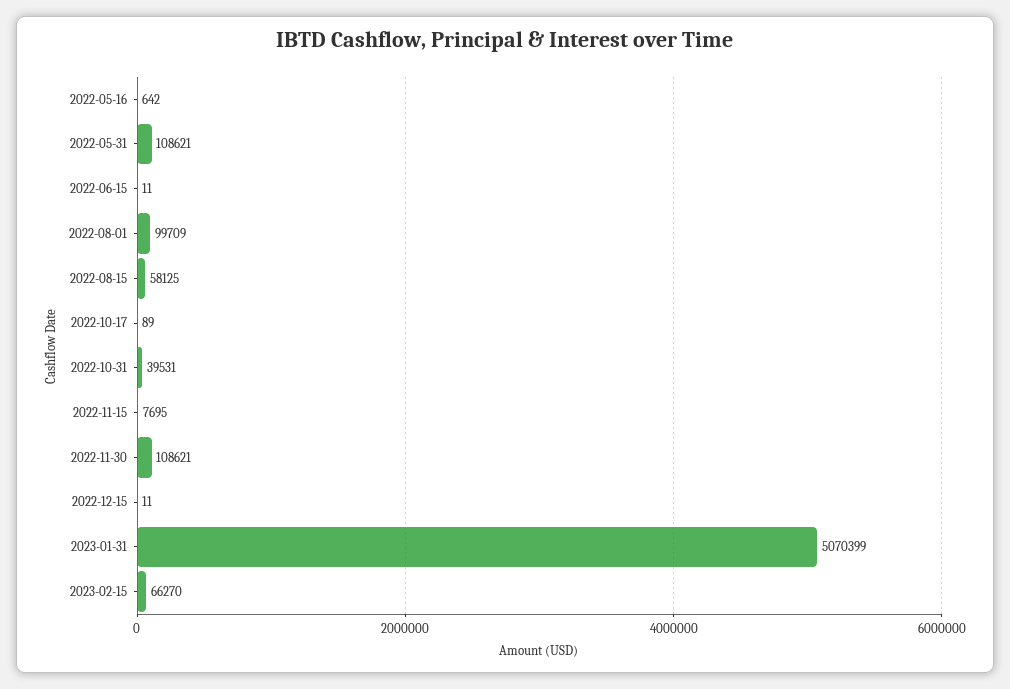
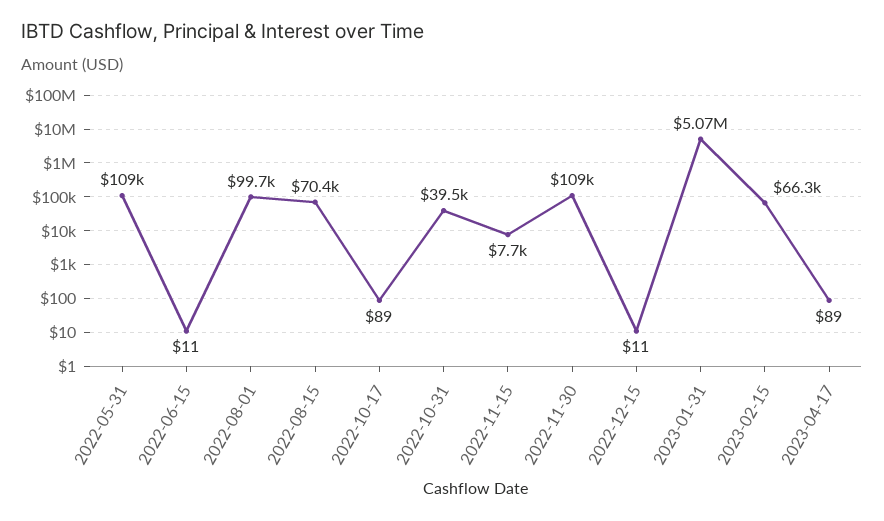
2022-05-16: 642 -> none
2022-08-15: 58125 -> 70400
2023-04-17: none -> 89

